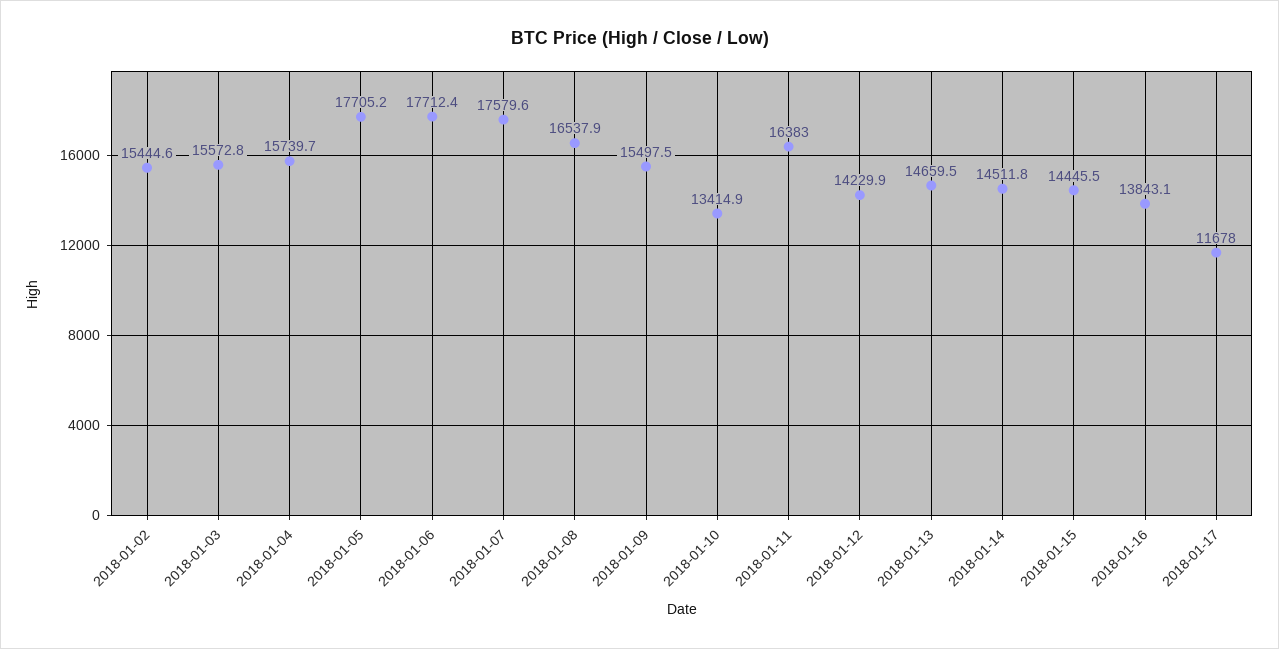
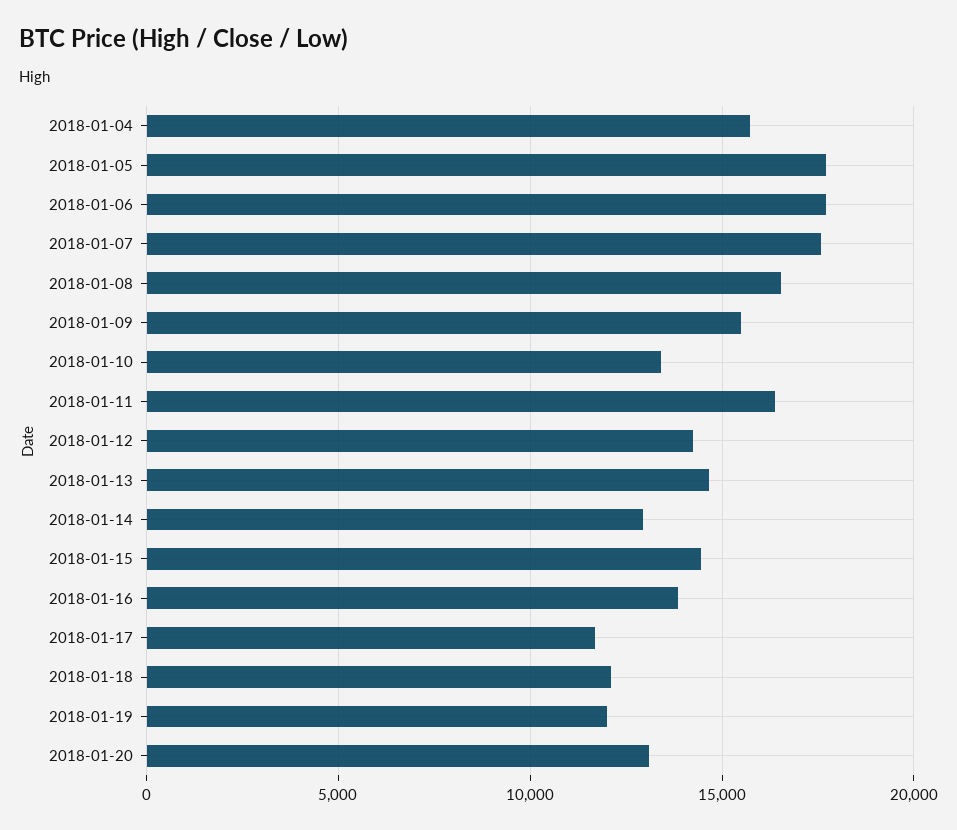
2018-01-02: 15444.6 -> none
2018-01-03: 15572.8 -> none
2018-01-14: 14511.8 -> 13000
2018-01-18: none -> 12000
2018-01-19: none -> 12000
2018-01-20: none -> 13000

